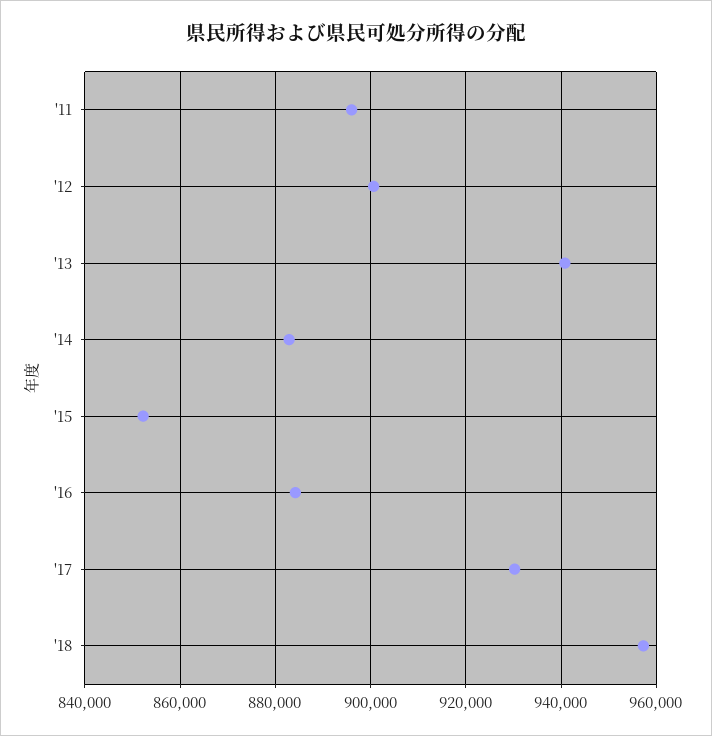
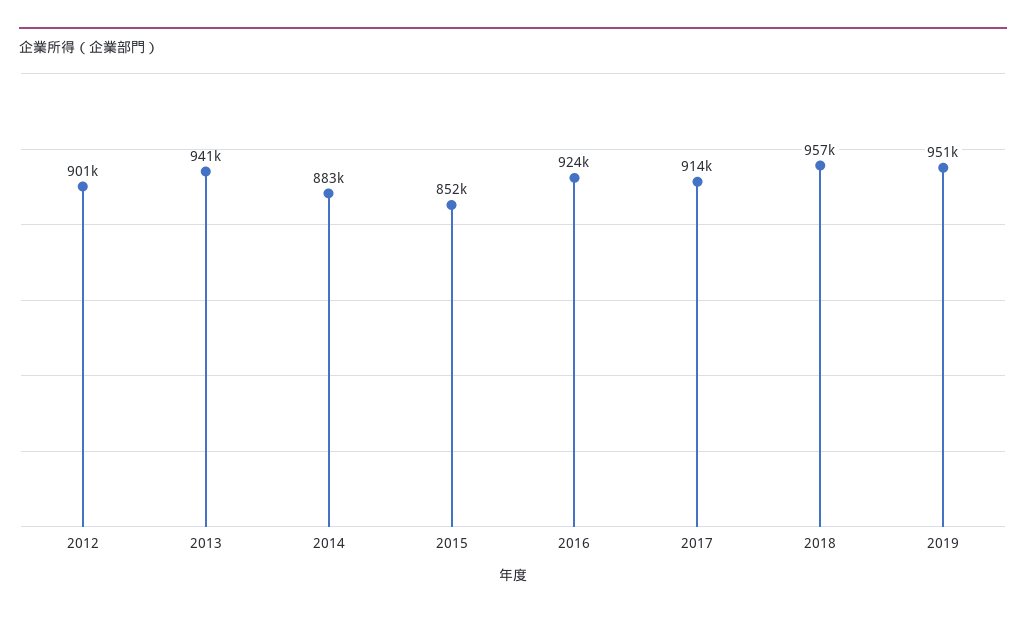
'11: 896000 -> none
'16: 884000 -> 924000
'17: 930000 -> 914000
2019: none -> 951000

